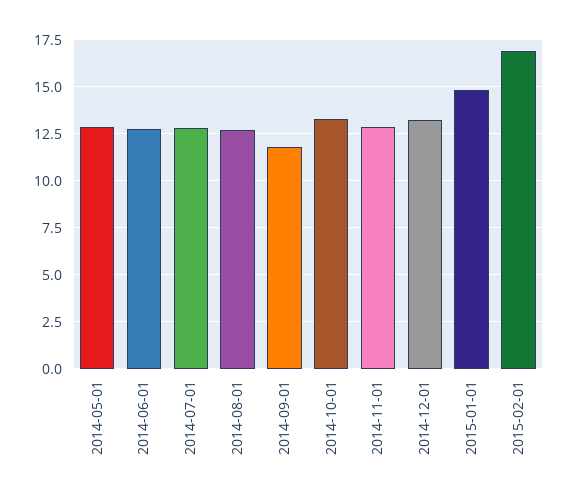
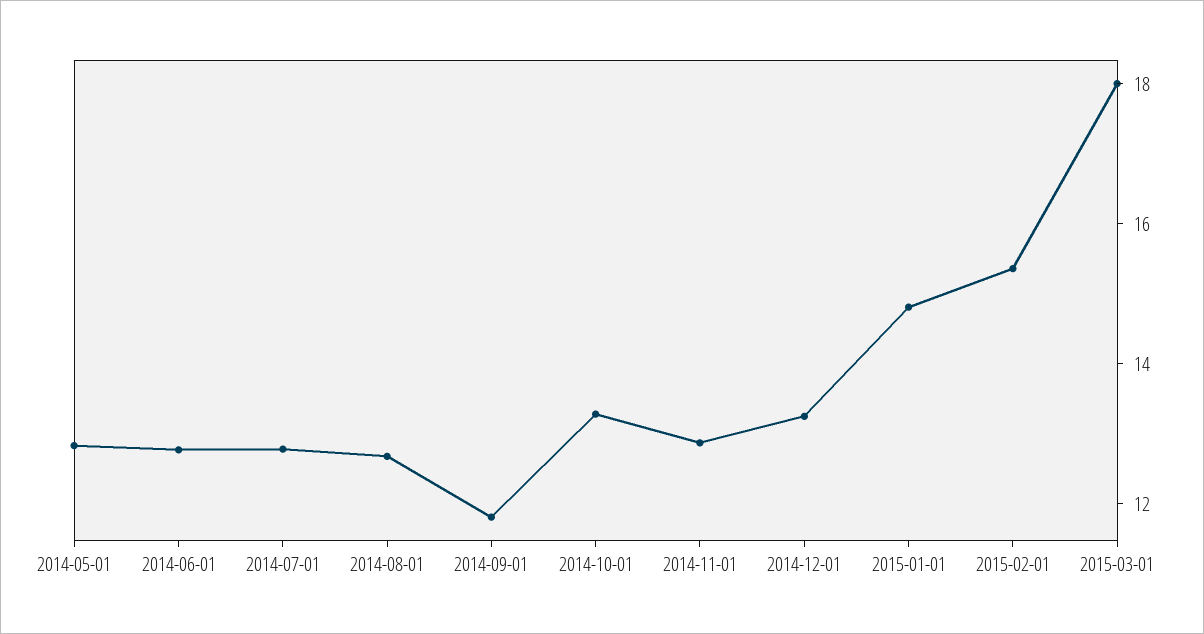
2015-02-01: 17 -> 15.5
2015-03-01: none -> 18

